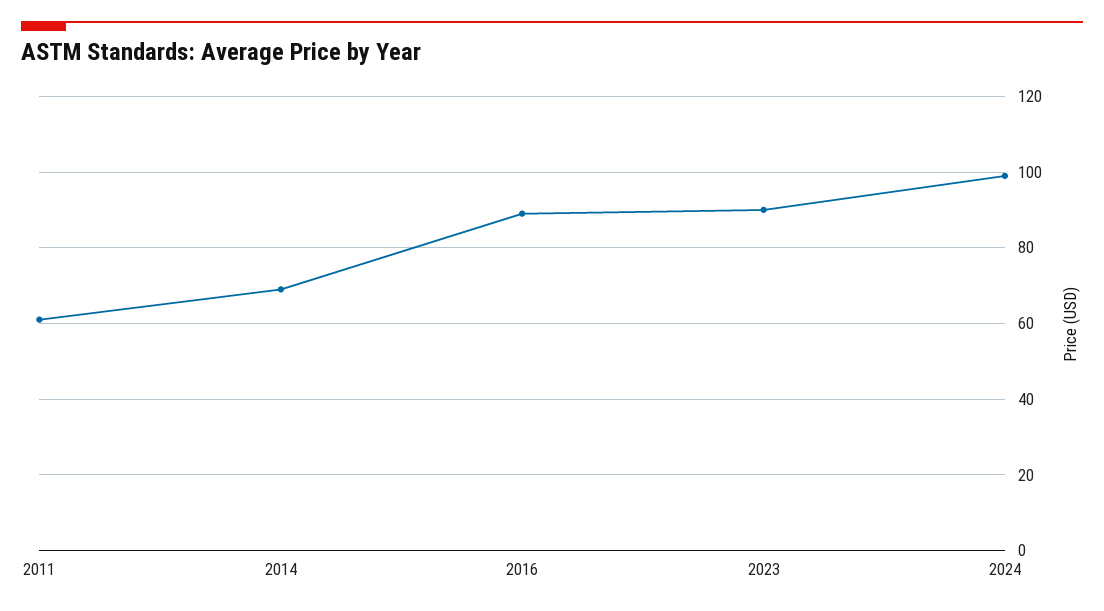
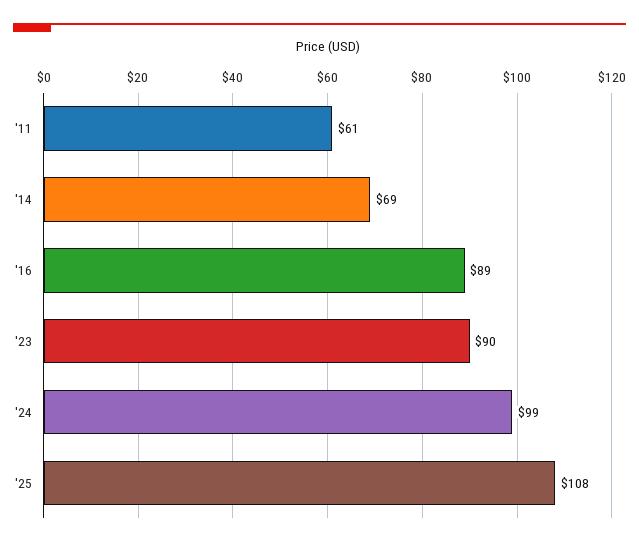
'25: none -> 108

